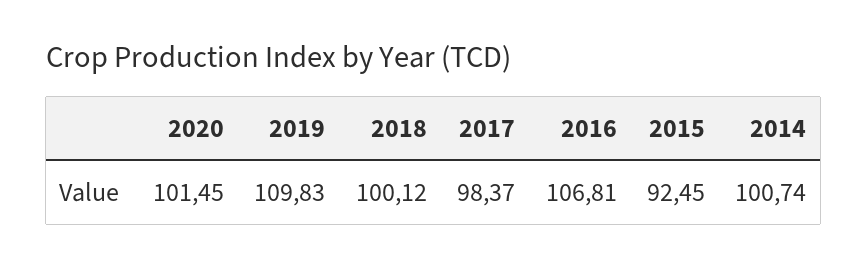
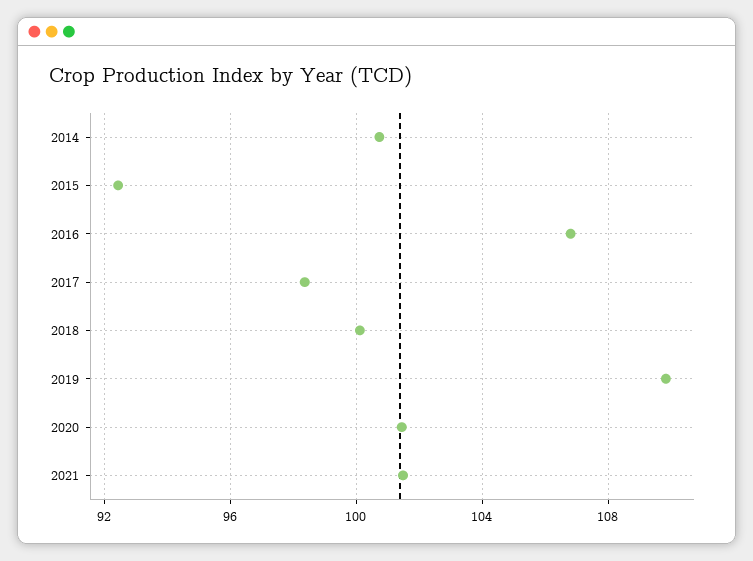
2021: none -> 101.5

